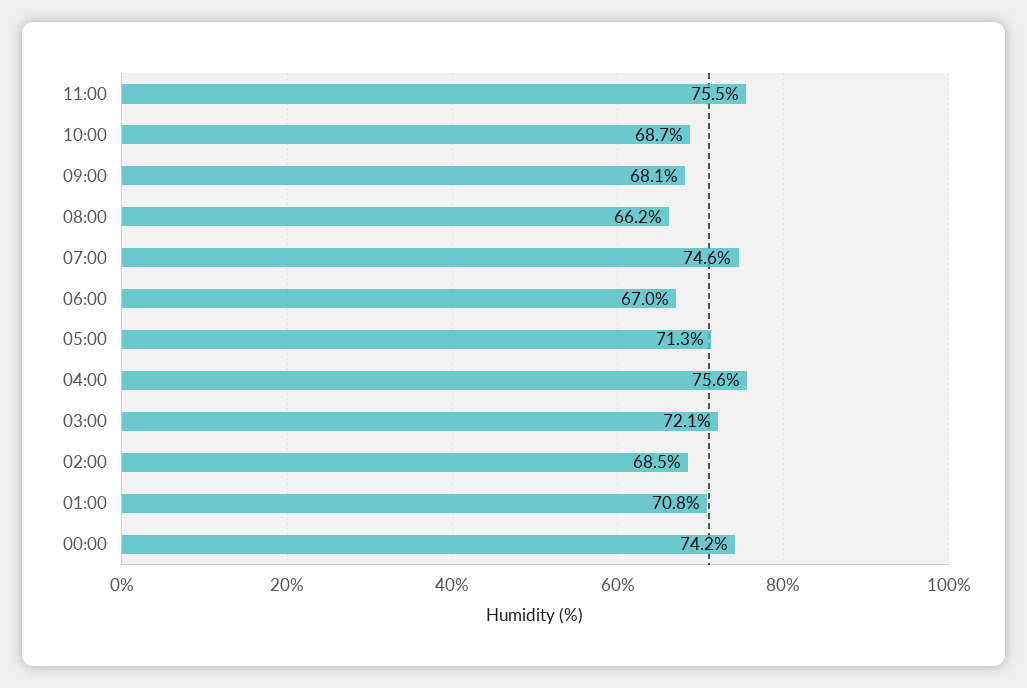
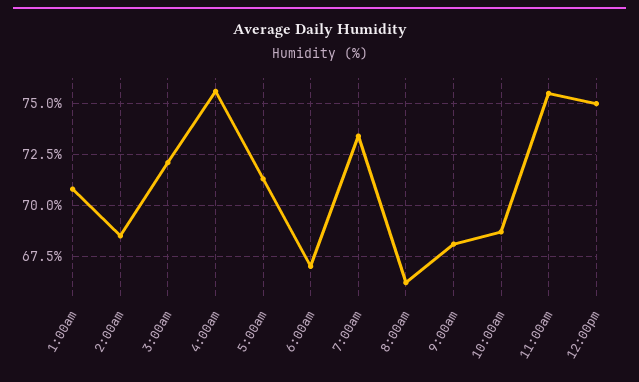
07:00: 74.6 -> 73.5
00:00: 74.2 -> none
12:00pm: none -> 75

